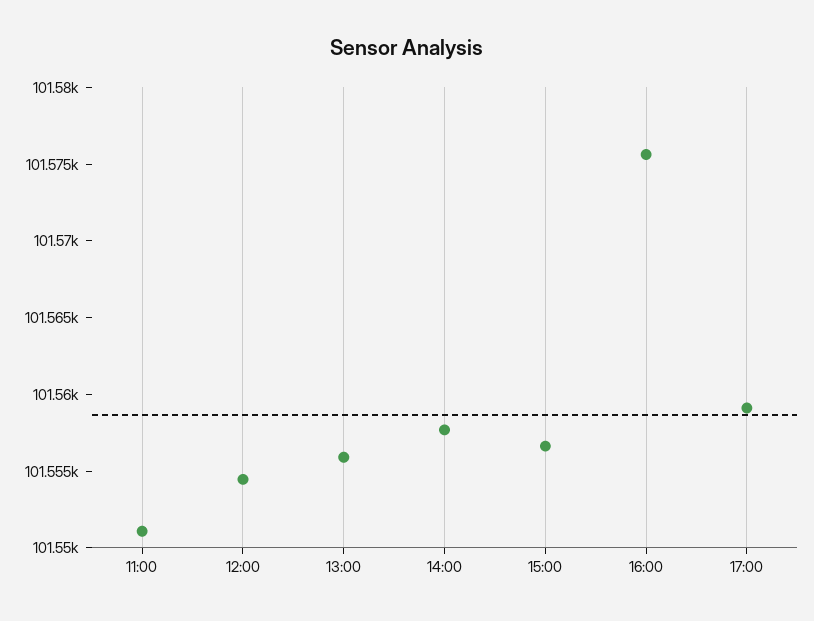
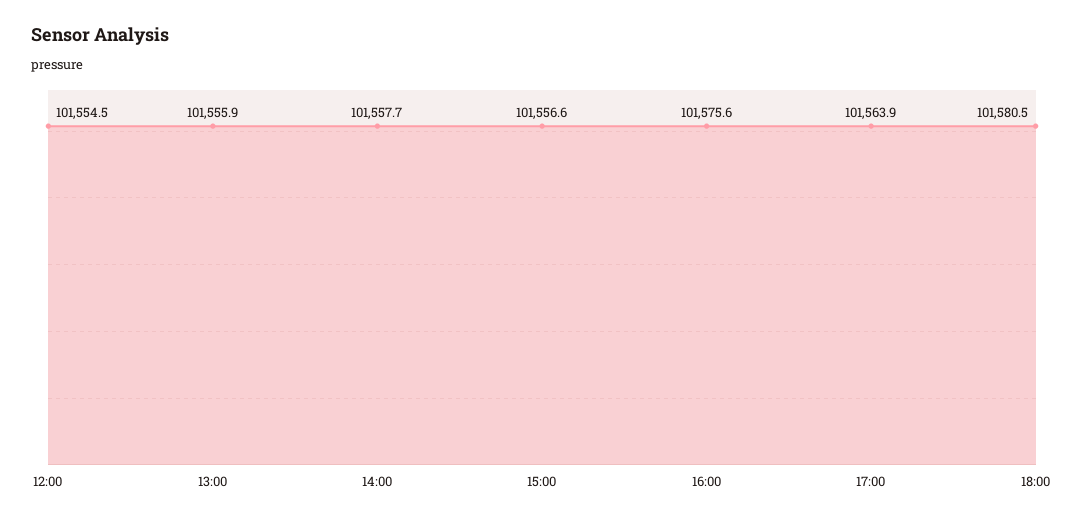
11:00: 101551 -> none
17:00: 101559 -> 101563.9
18:00: none -> 101580.5

